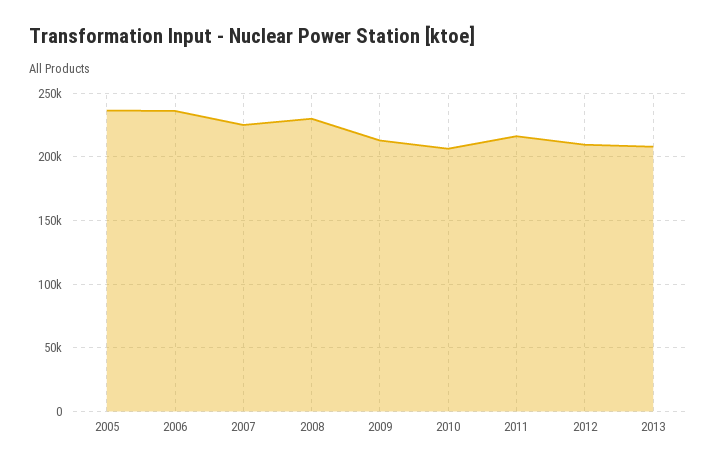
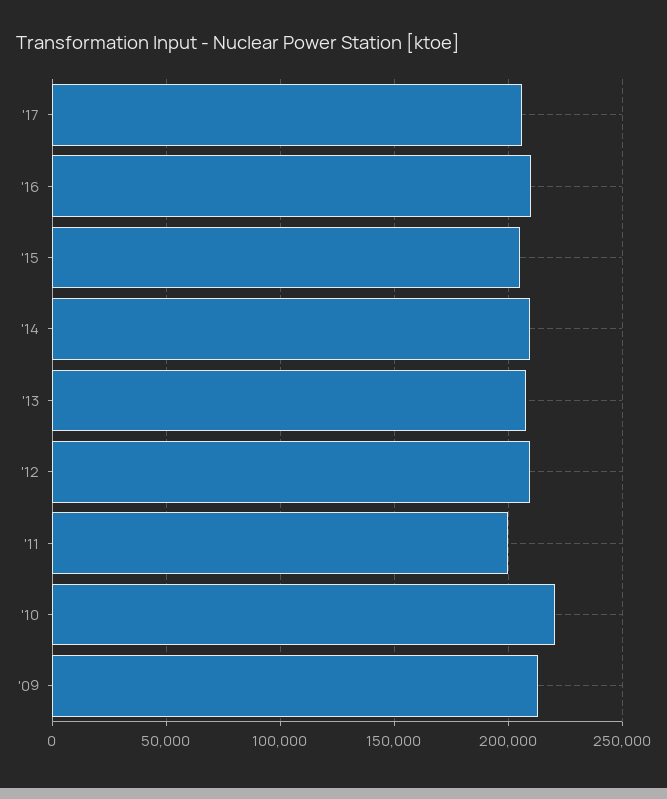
2005: 235000 -> none
2006: 235000 -> none
2007: 225000 -> none
2008: 230000 -> none
2010: 205000 -> 220000
2011: 215000 -> 200000
'17: none -> 205000
'16: none -> 210000
'15: none -> 205000
'14: none -> 210000

